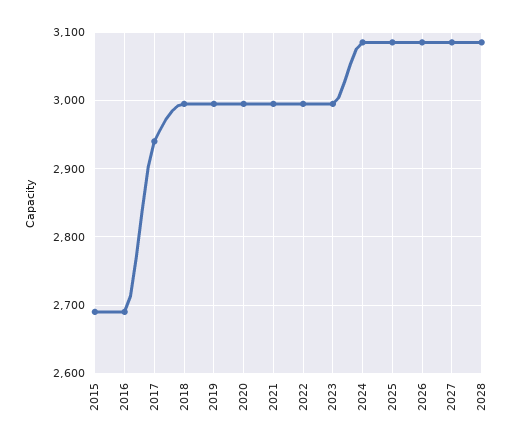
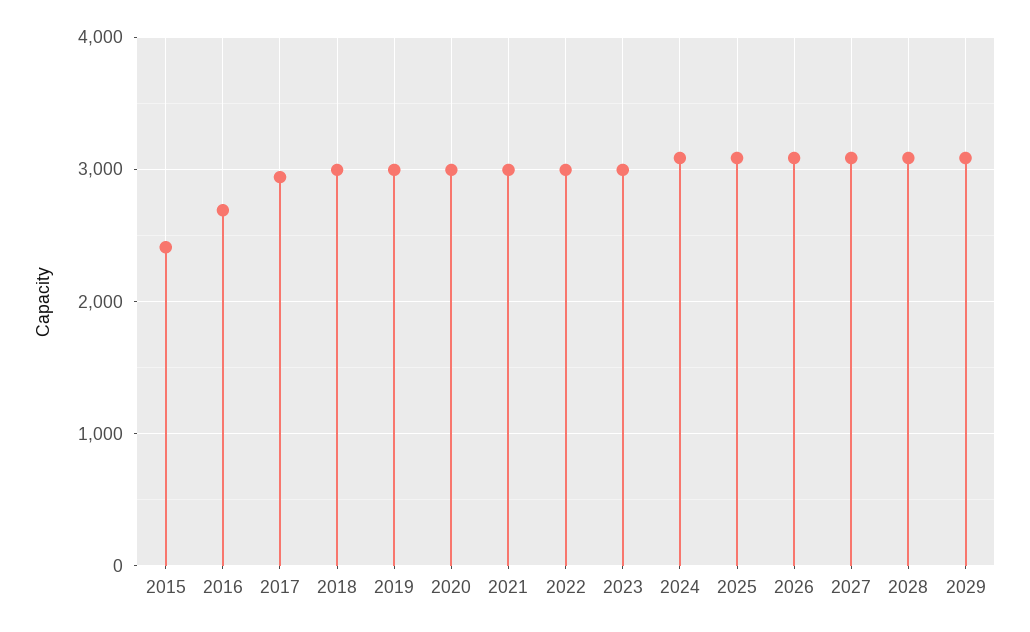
2015: 2690 -> 2400
2029: none -> 3100

